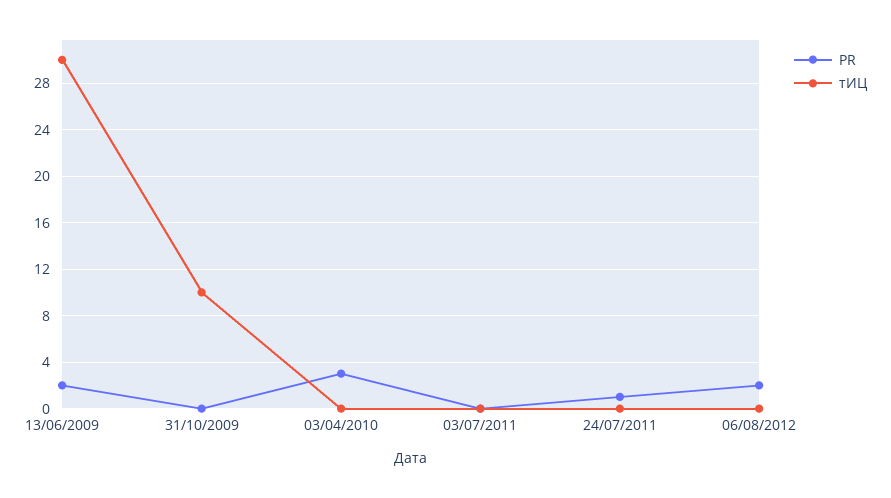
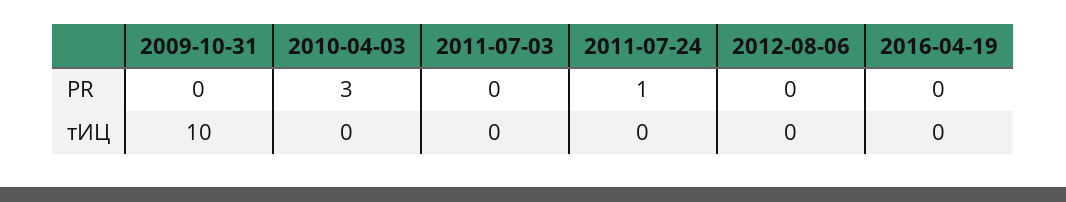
PR, 13/06/2009: 2 -> none
тИЦ, 13/06/2009: 30 -> none
PR, 06/08/2012: 2 -> 0
PR, 2016-04-19: none -> 0
тИЦ, 2016-04-19: none -> 0

